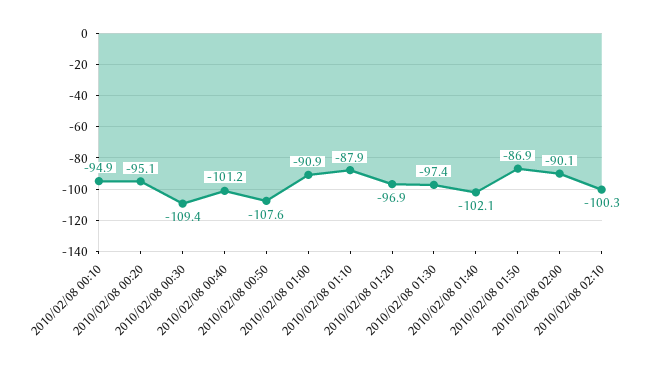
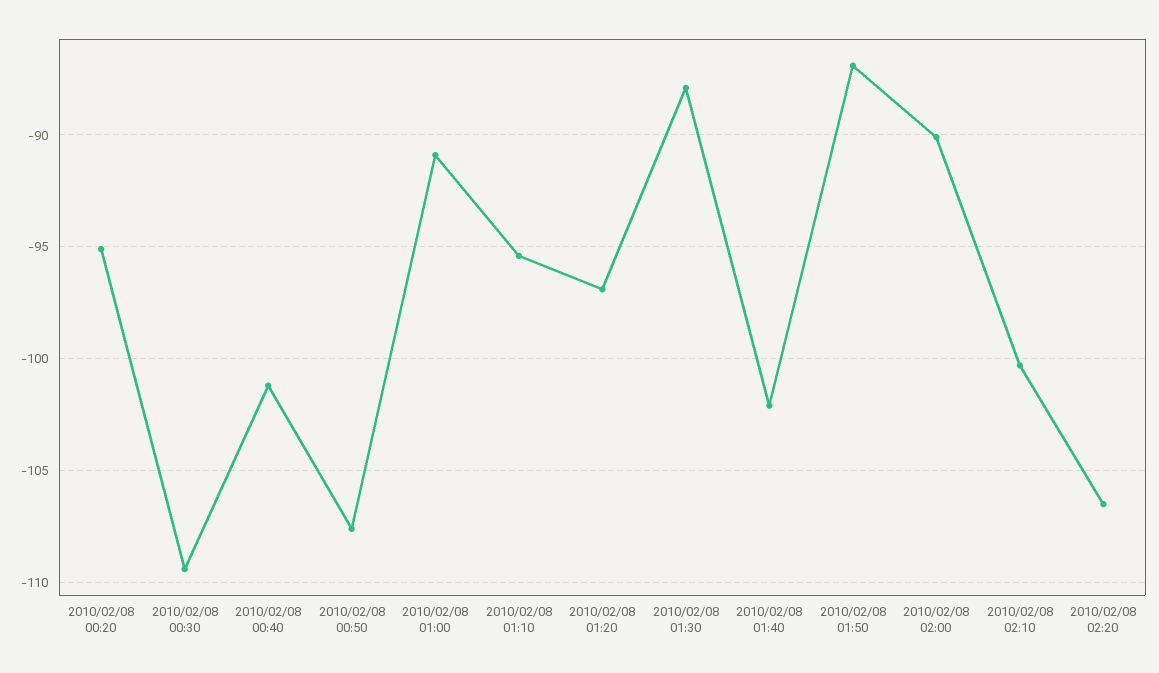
2010/02/08 00:10: -94.9 -> none
2010/02/08 01:10: -87.9 -> -95.5
2010/02/08 01:30: -97.4 -> -88
2010/02/08 02:20: none -> -106.5

